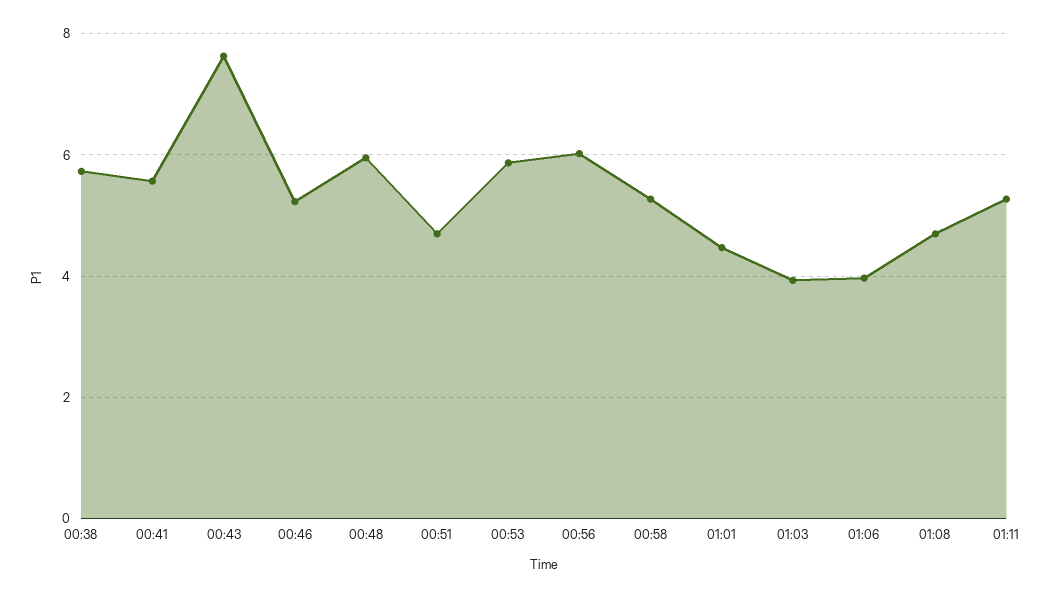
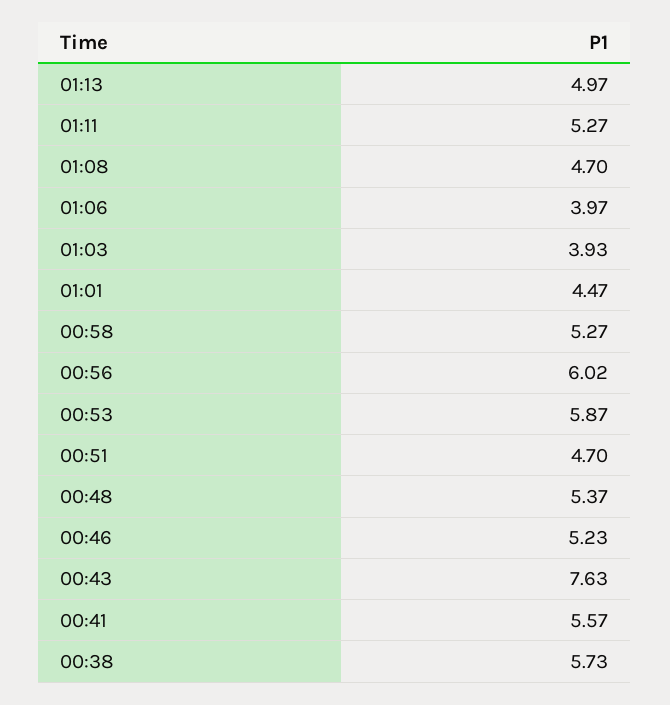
00:48: 6 -> 5.37
01:13: none -> 4.97

